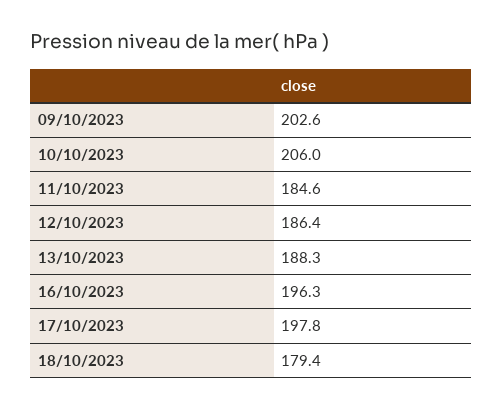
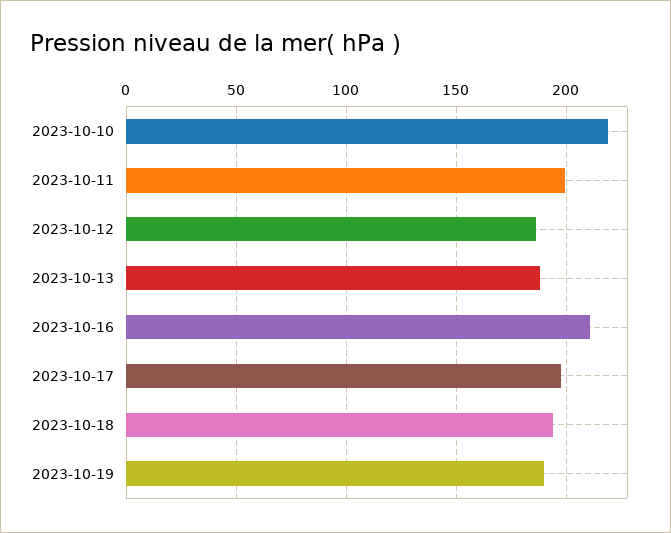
09/10/2023: 202.6 -> none
10/10/2023: 206 -> 220
11/10/2023: 184.6 -> 200
16/10/2023: 196.3 -> 210
18/10/2023: 179.4 -> 195
2023-10-19: none -> 190

